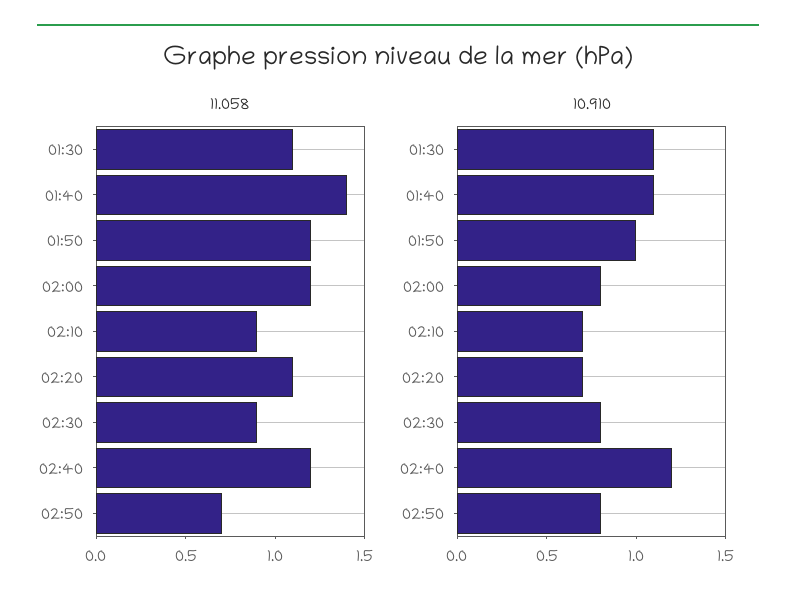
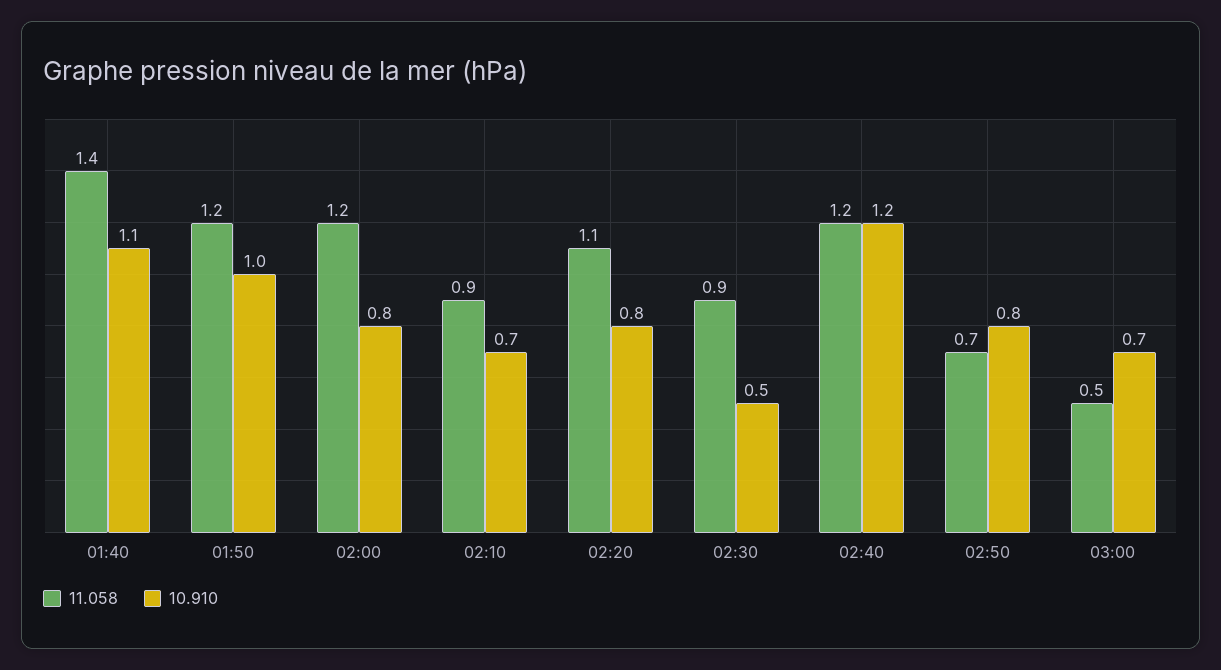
11.058, 01:30: 1.1 -> none
10.910, 01:30: 1.1 -> none
10.910, 02:20: 0.7 -> 0.8
10.910, 02:30: 0.8 -> 0.5
11.058, 03:00: none -> 0.5
10.910, 03:00: none -> 0.7

